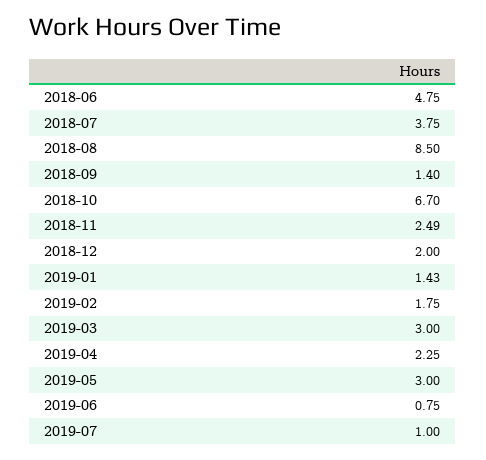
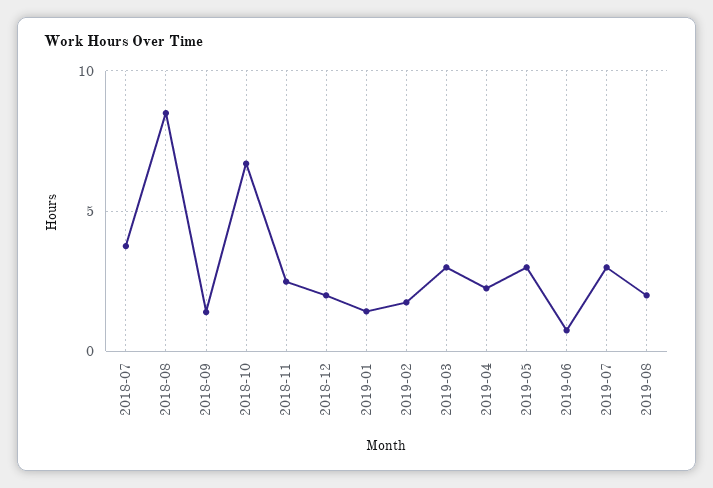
2018-06: 4.75 -> none
2019-07: 1 -> 3
2019-08: none -> 2

